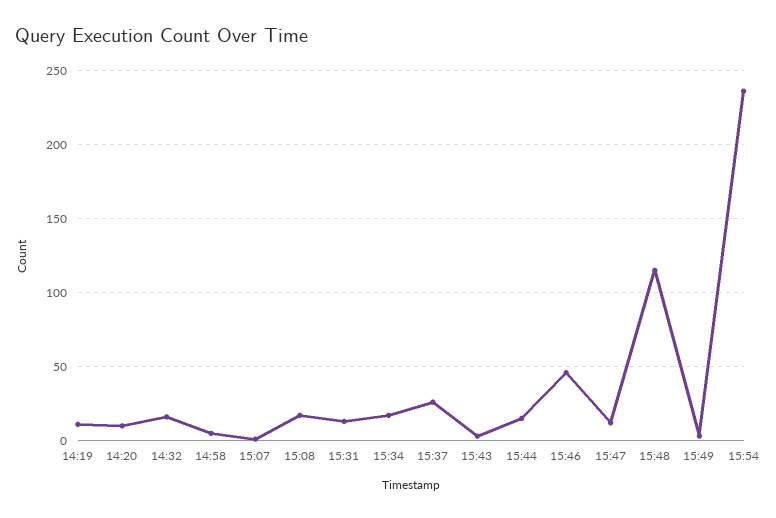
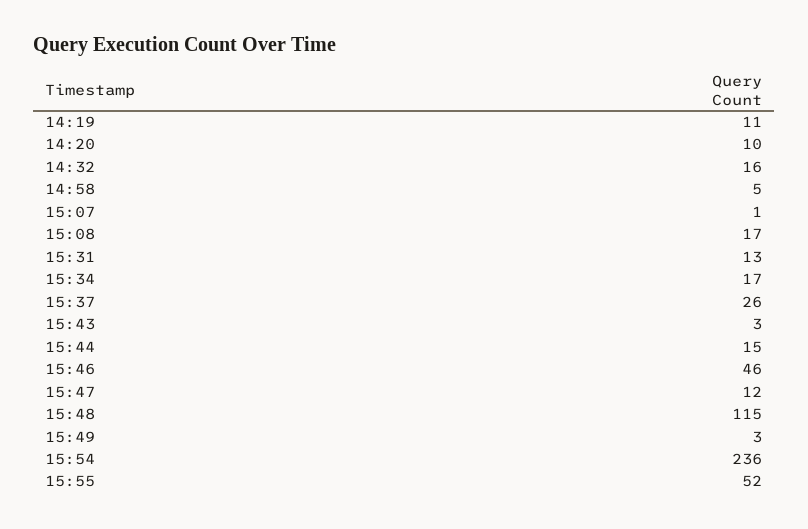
15:55: none -> 52

